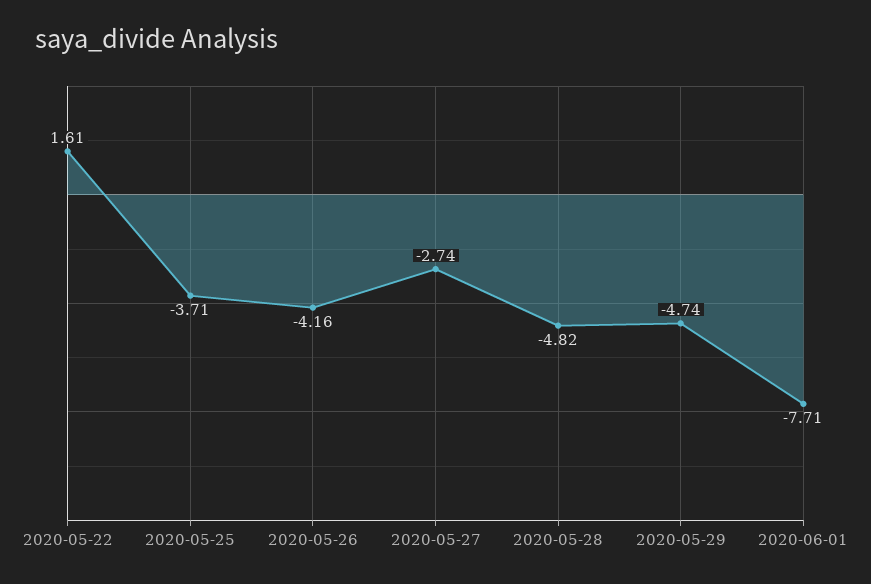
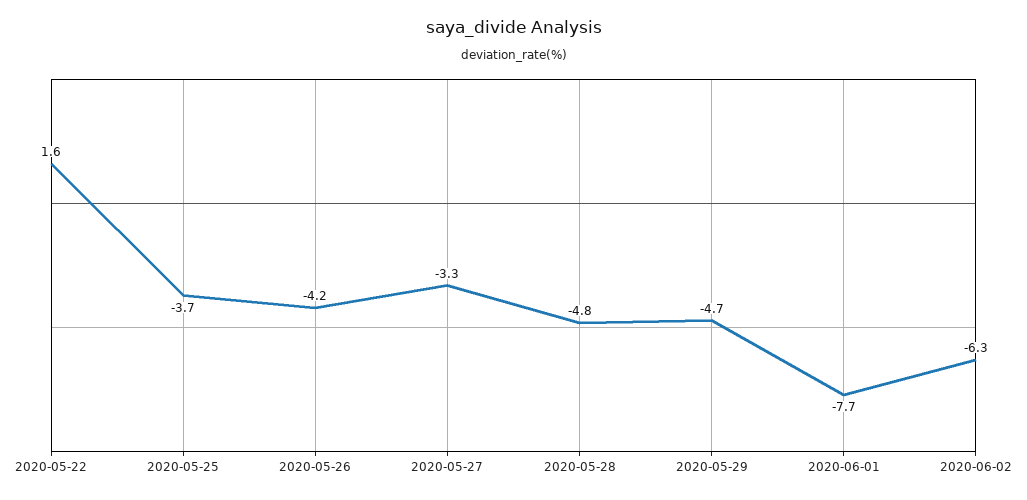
2020-05-27: -2.74 -> -3.3
2020-06-02: none -> -6.3

